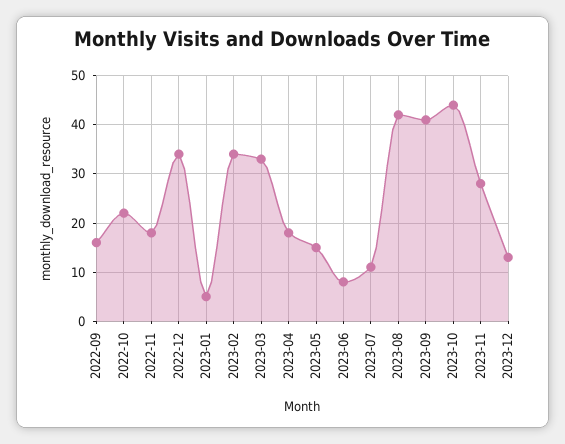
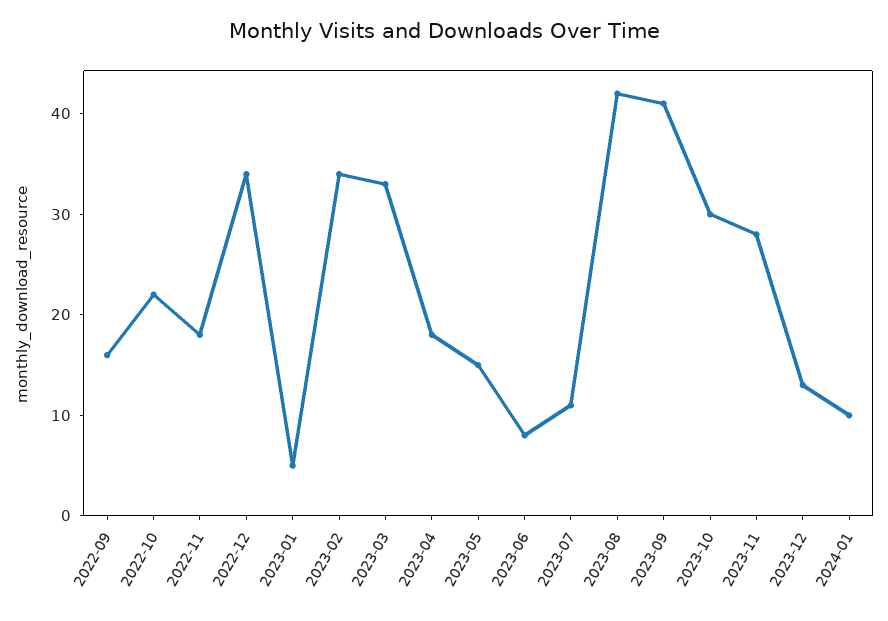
2023-10: 45 -> 30
2024-01: none -> 10

